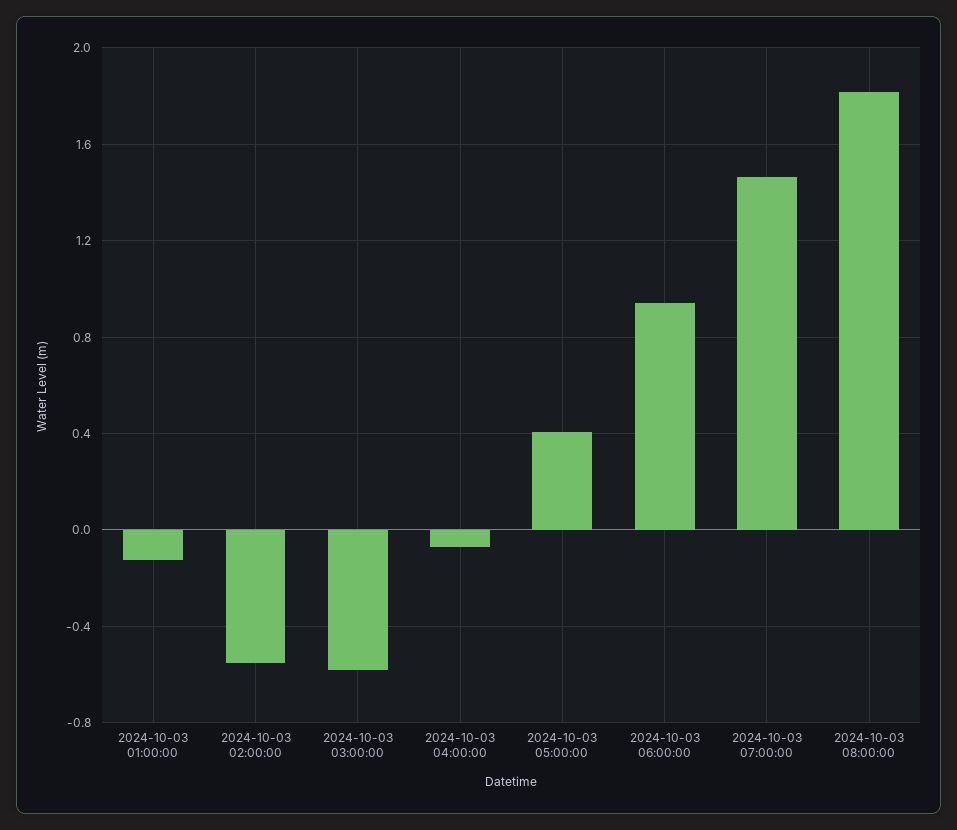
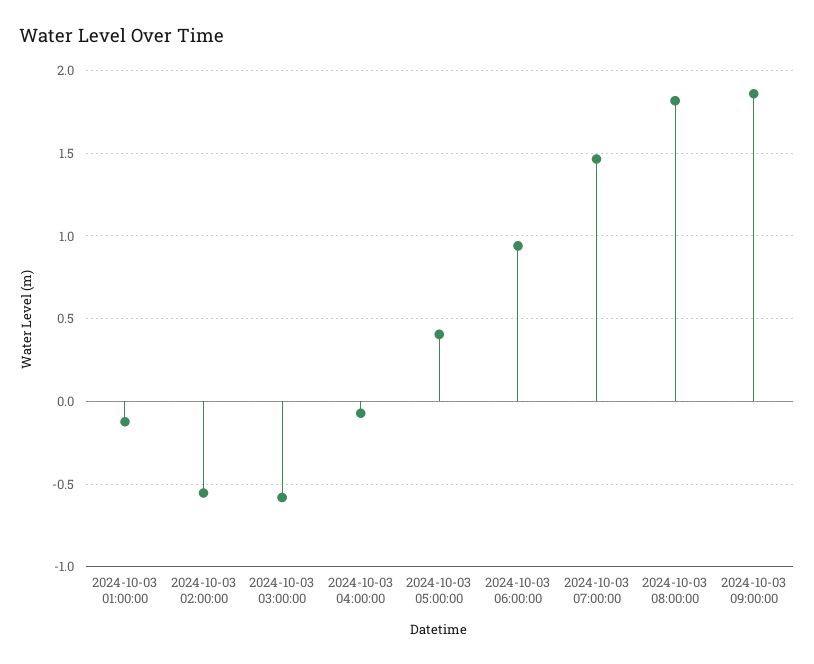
2024-10-03 09:00:00: none -> 1.85

